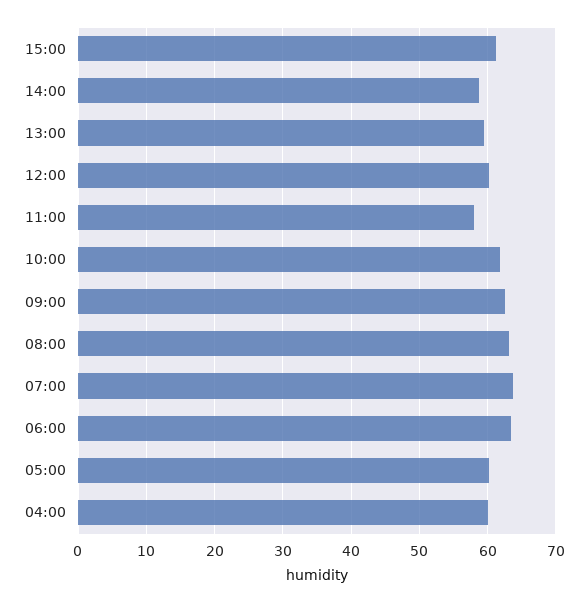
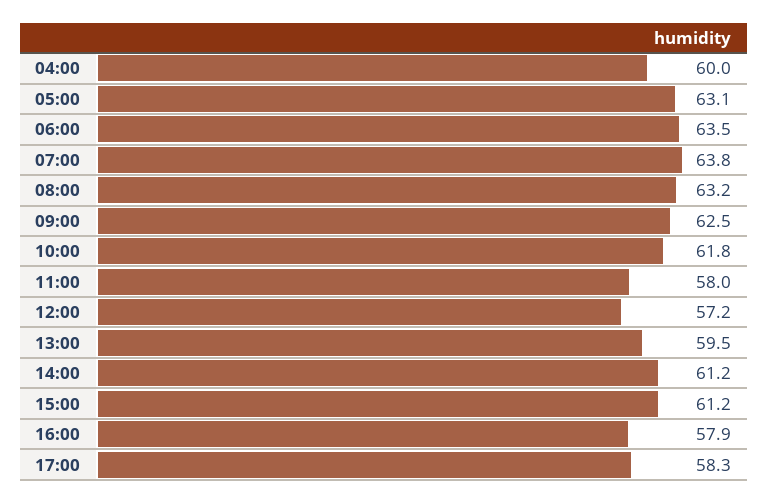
14:00: 59 -> 61.2
12:00: 60 -> 57.2
05:00: 60 -> 63.1
16:00: none -> 57.9
17:00: none -> 58.3

